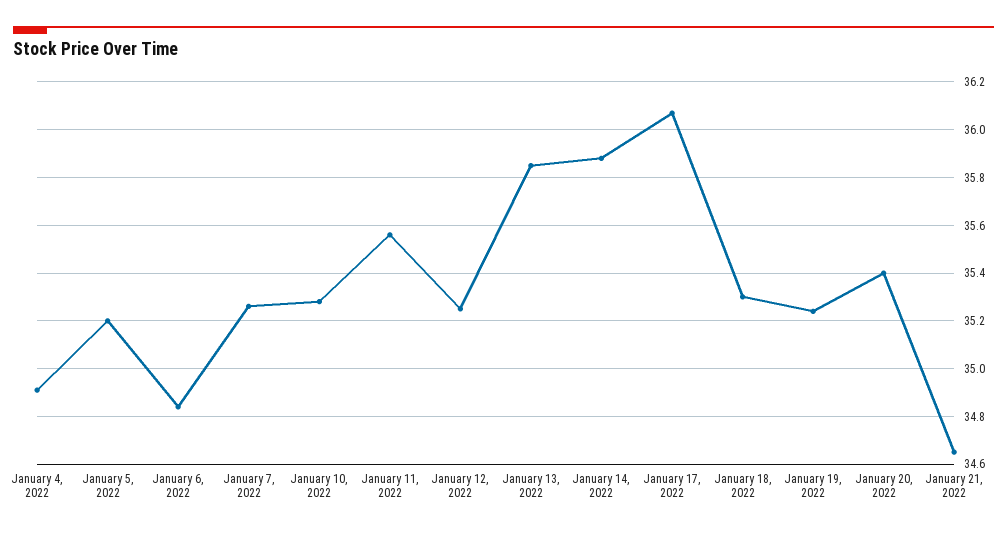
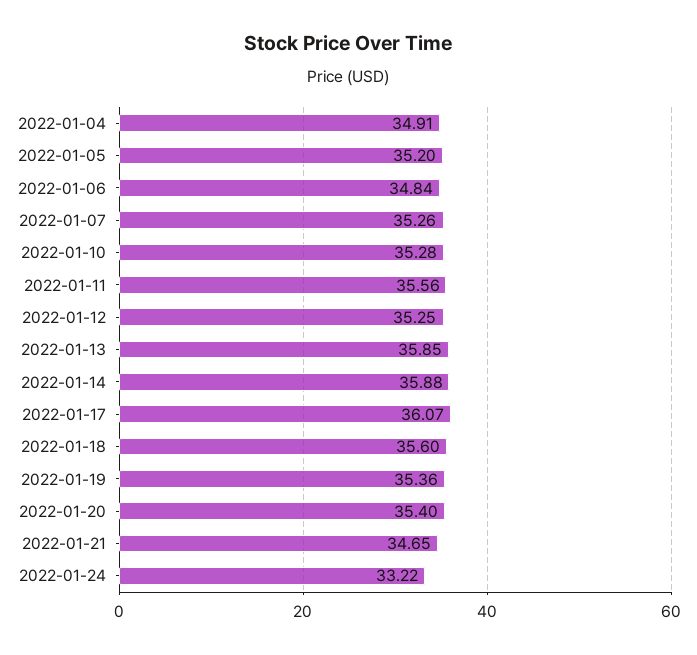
January 18, 2022: 35.3 -> 35.6
January 19, 2022: 35.25 -> 35.36
2022-01-24: none -> 33.22

